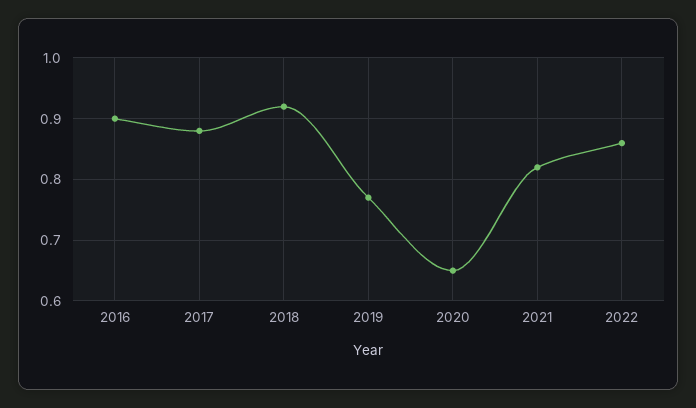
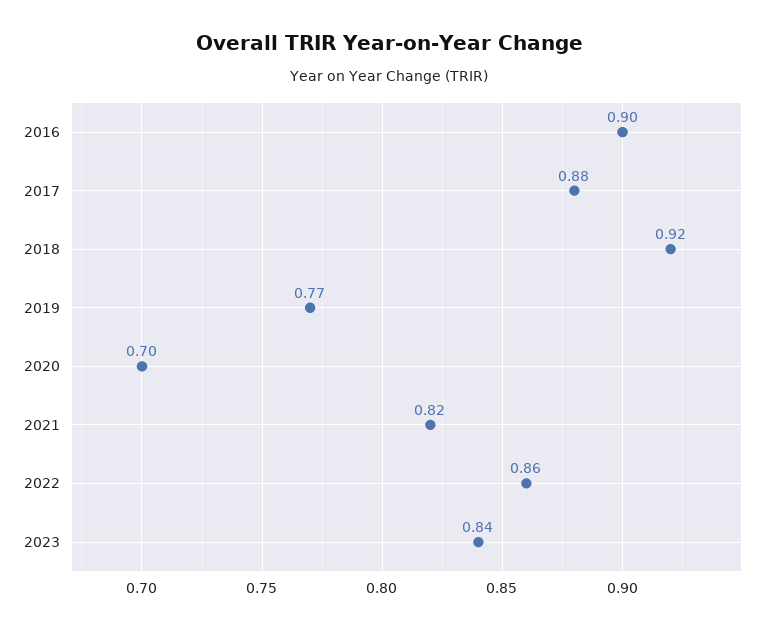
2020: 0.65 -> 0.7
2023: none -> 0.84

